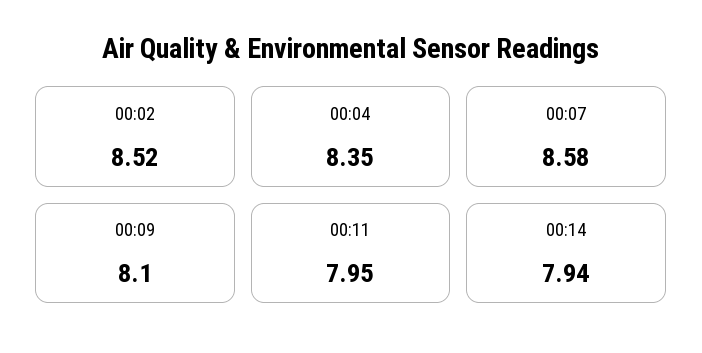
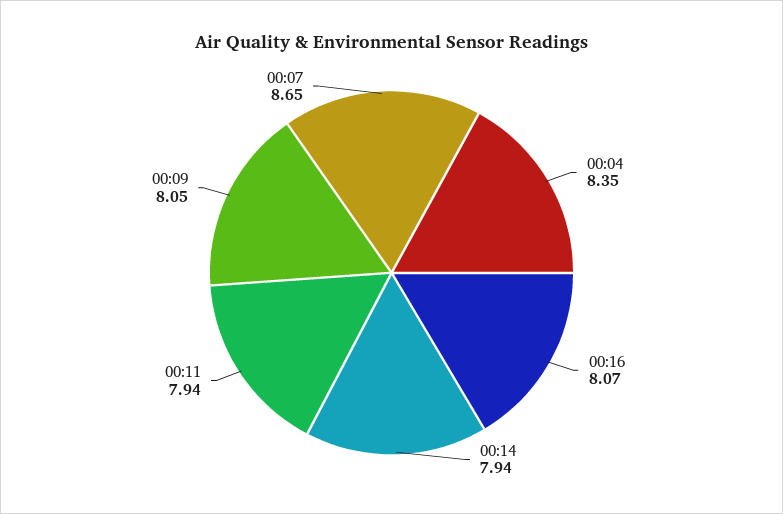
00:02: 8.52 -> none
00:07: 8.58 -> 8.65
00:09: 8.1 -> 8.05
00:11: 7.95 -> 7.94
00:16: none -> 8.07

